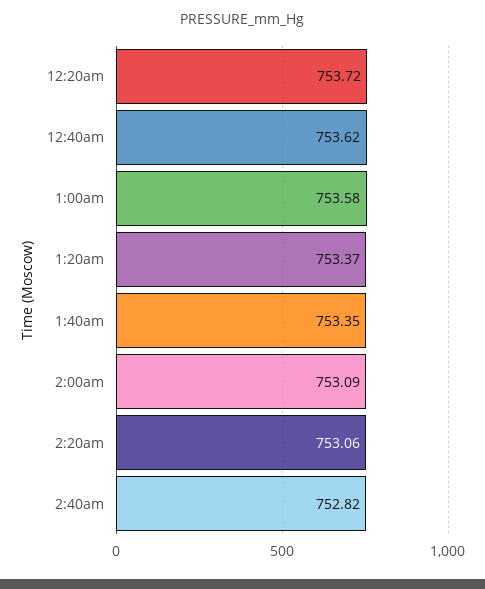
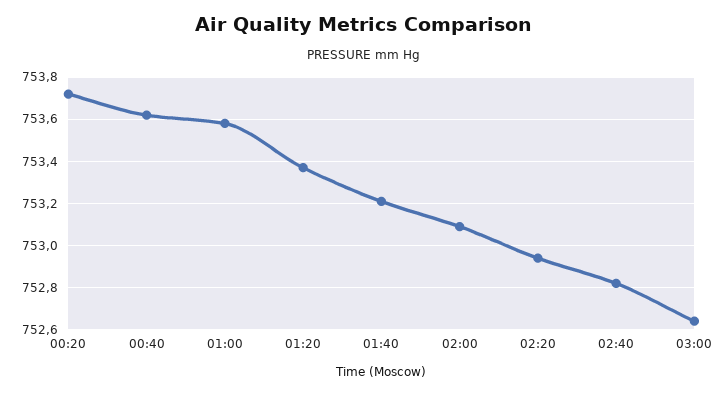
1:40am: 753.35 -> 753.2
2:20am: 753.06 -> 752.95
03:00: none -> 752.65

